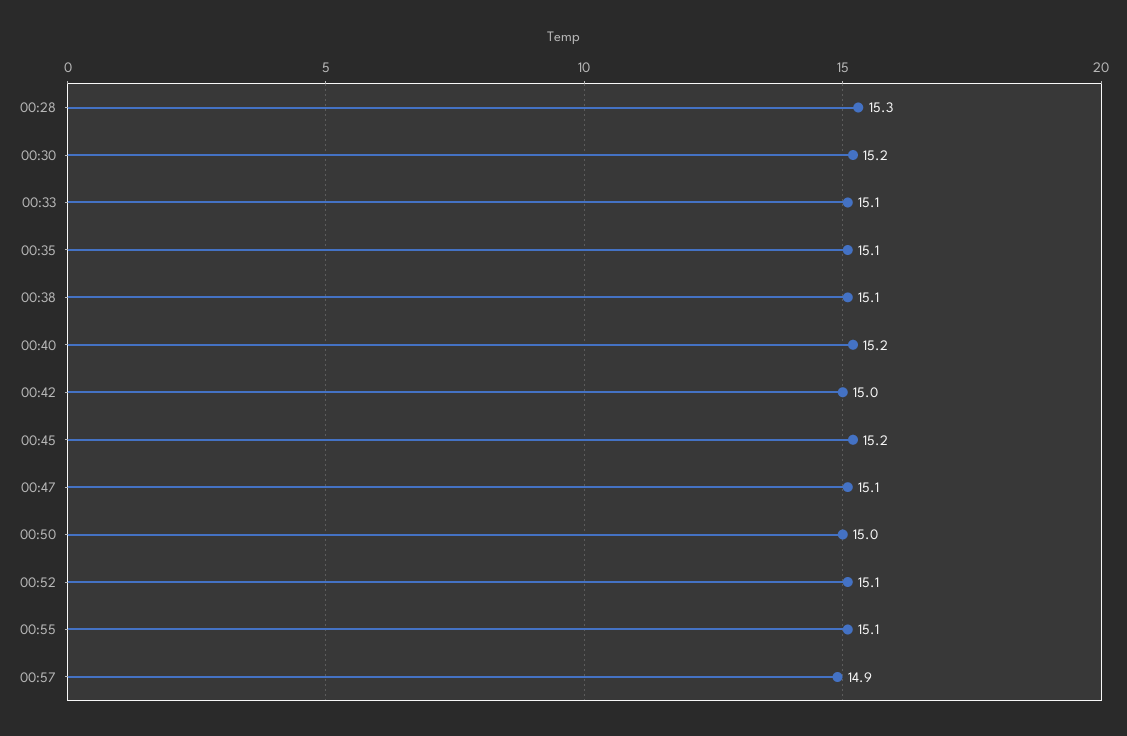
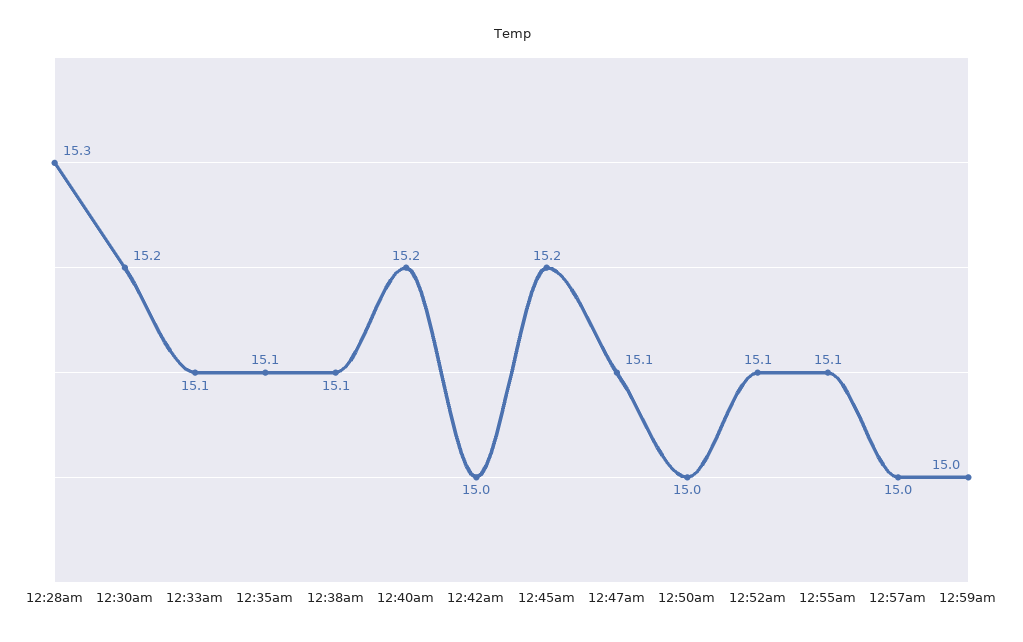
00:57: 14.9 -> 15
12:59am: none -> 15

